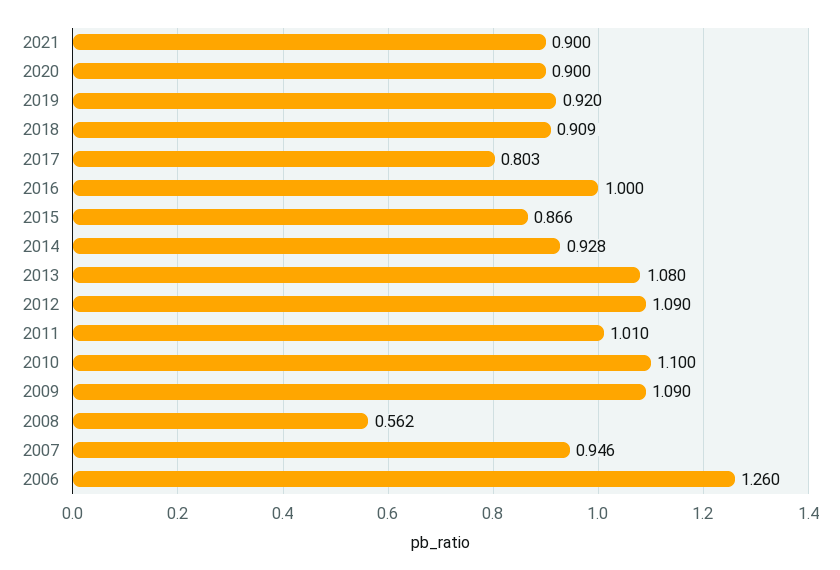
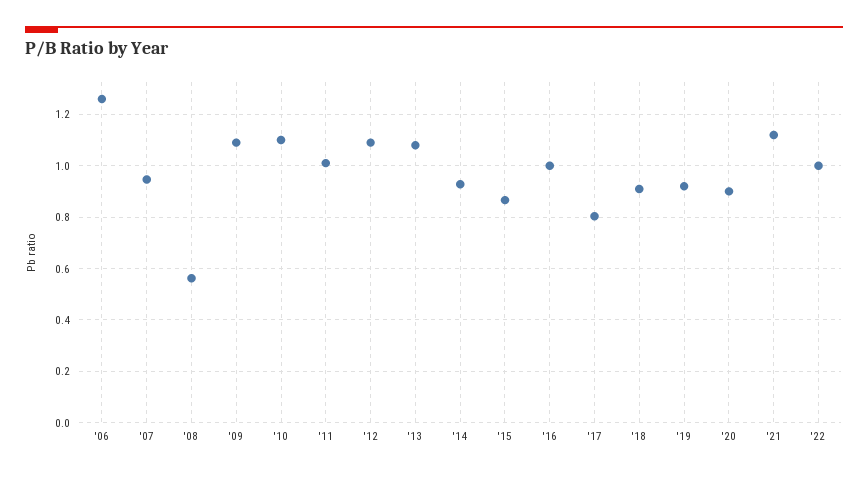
2021: 0.9 -> 1.125
'22: none -> 1

